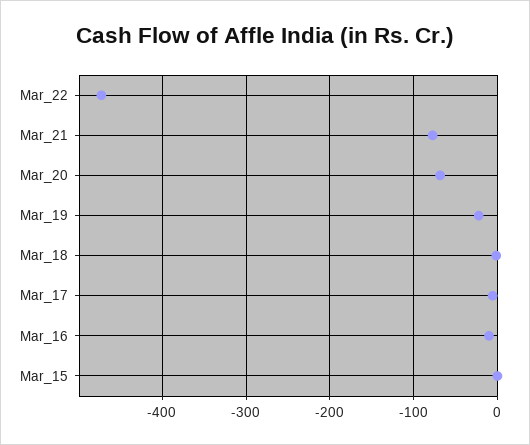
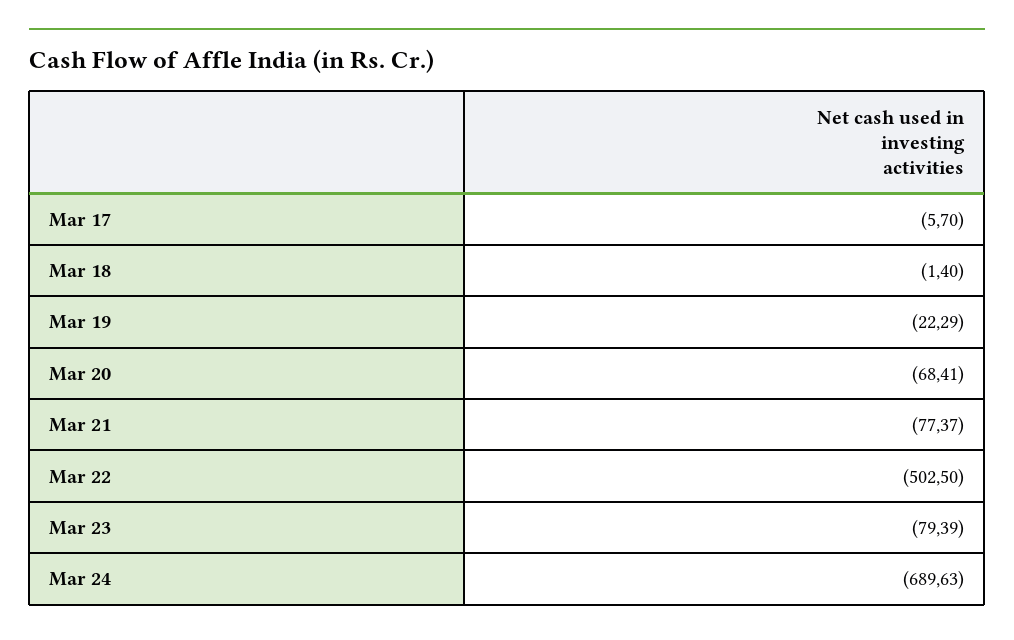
Mar_22: -470 -> -502.5
Mar_16: -10 -> none
Mar_15: 0 -> none
Mar 23: none -> -79.39
Mar 24: none -> -689.63

